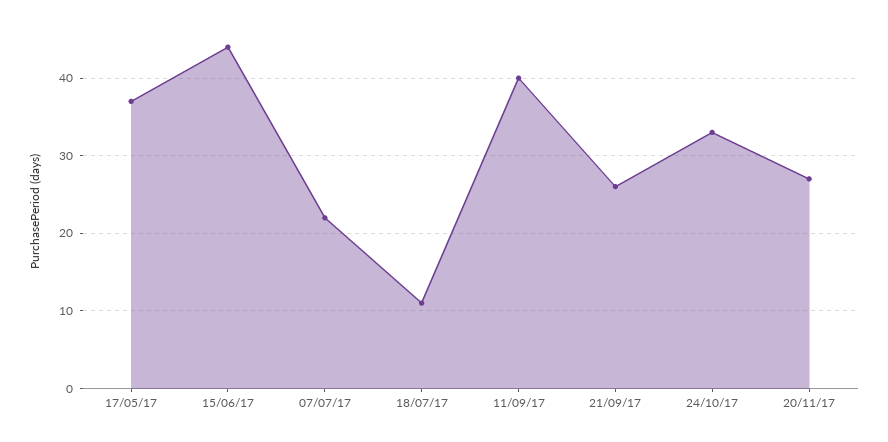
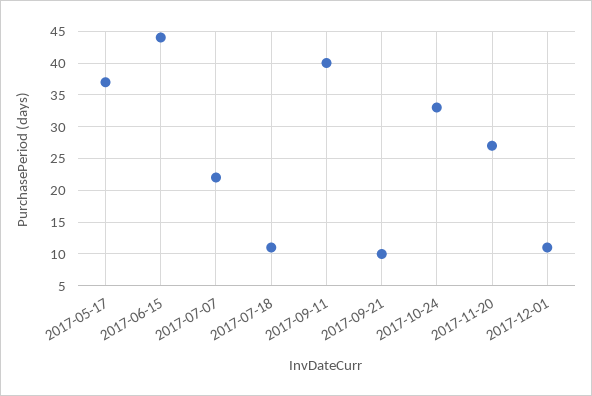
21/09/17: 26 -> 10
2017-12-01: none -> 11

